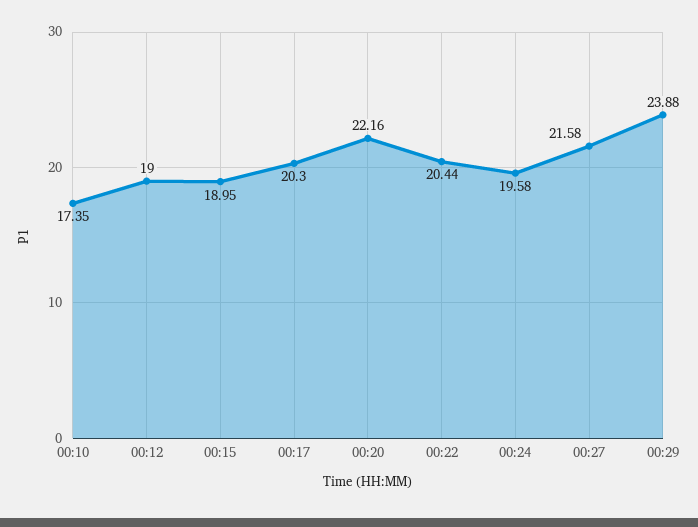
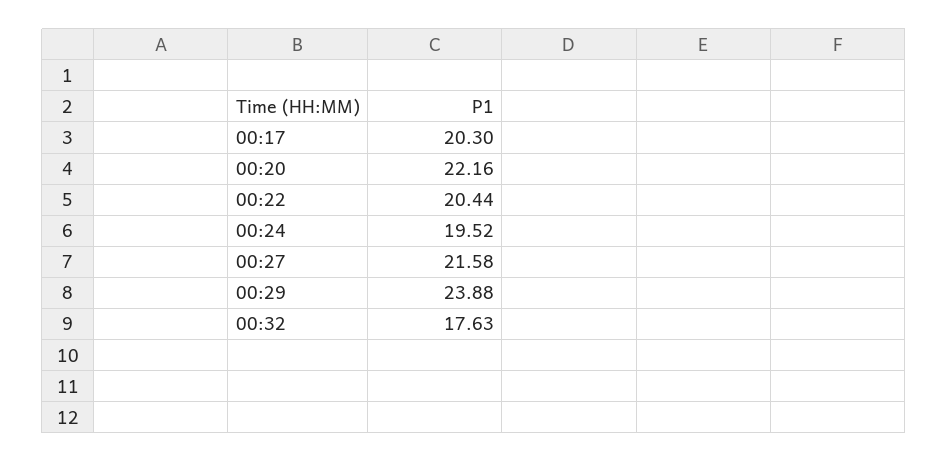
00:10: 17.35 -> none
00:12: 19 -> none
00:15: 18.95 -> none
00:24: 19.58 -> 19.52
00:32: none -> 17.63

